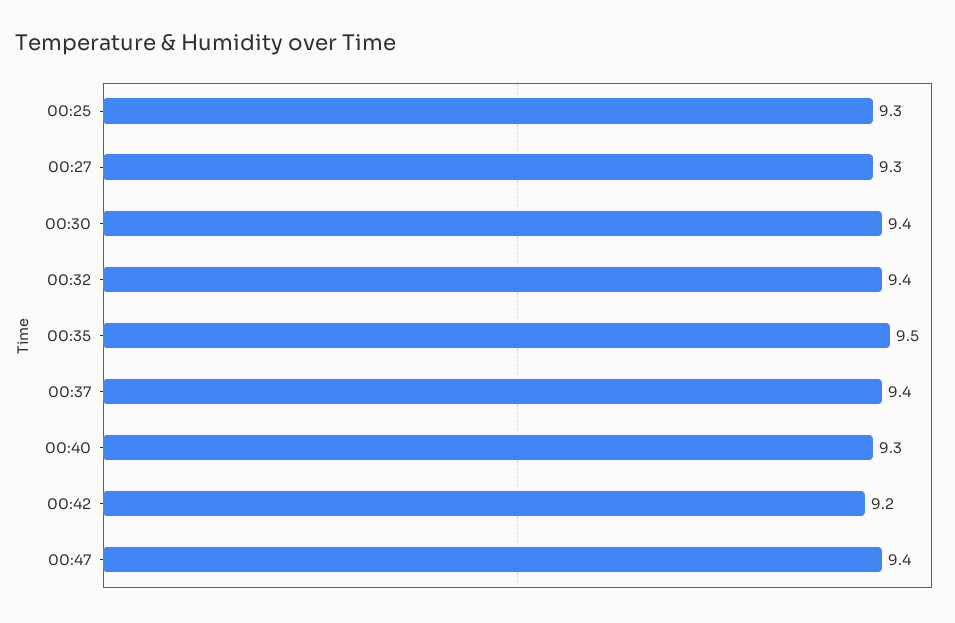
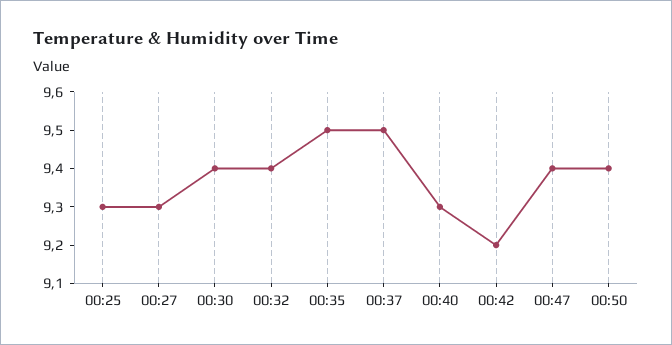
00:37: 9.4 -> 9.5
00:50: none -> 9.4

